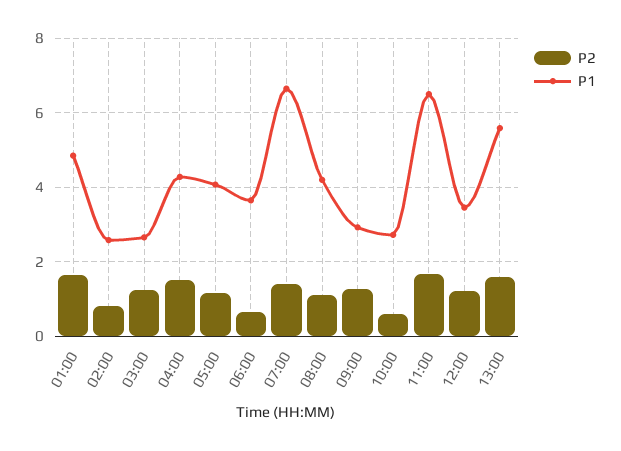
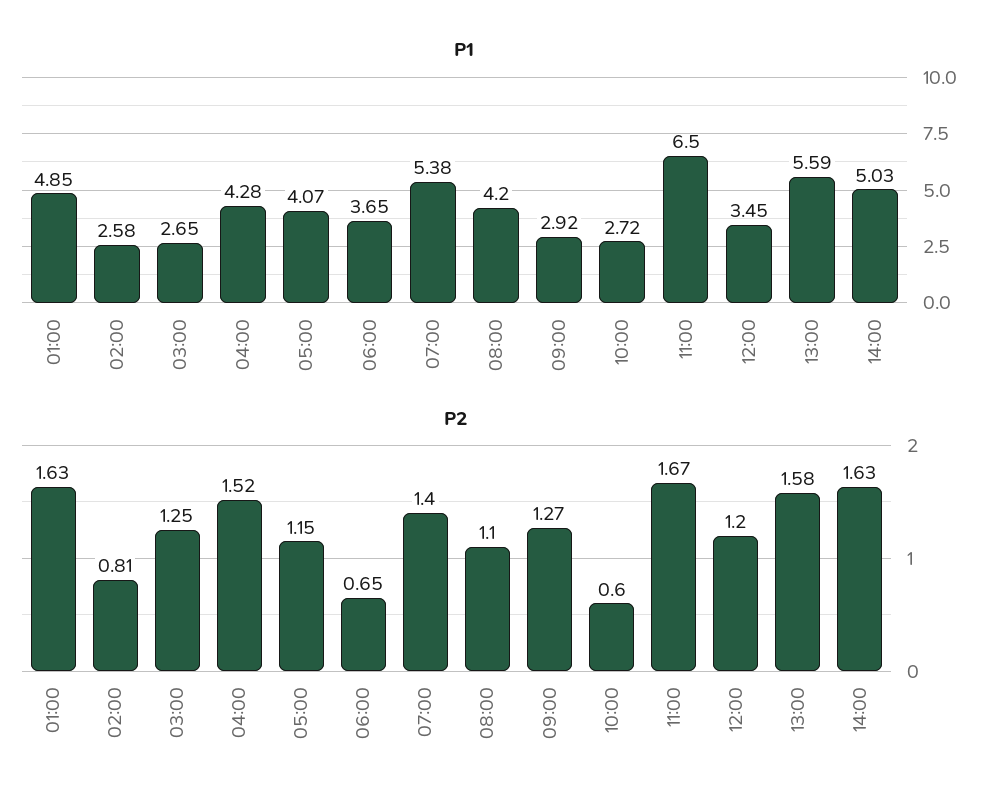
P1, 07:00: 6.6 -> 5.38
P1, 14:00: none -> 5.03
P2, 14:00: none -> 1.63

